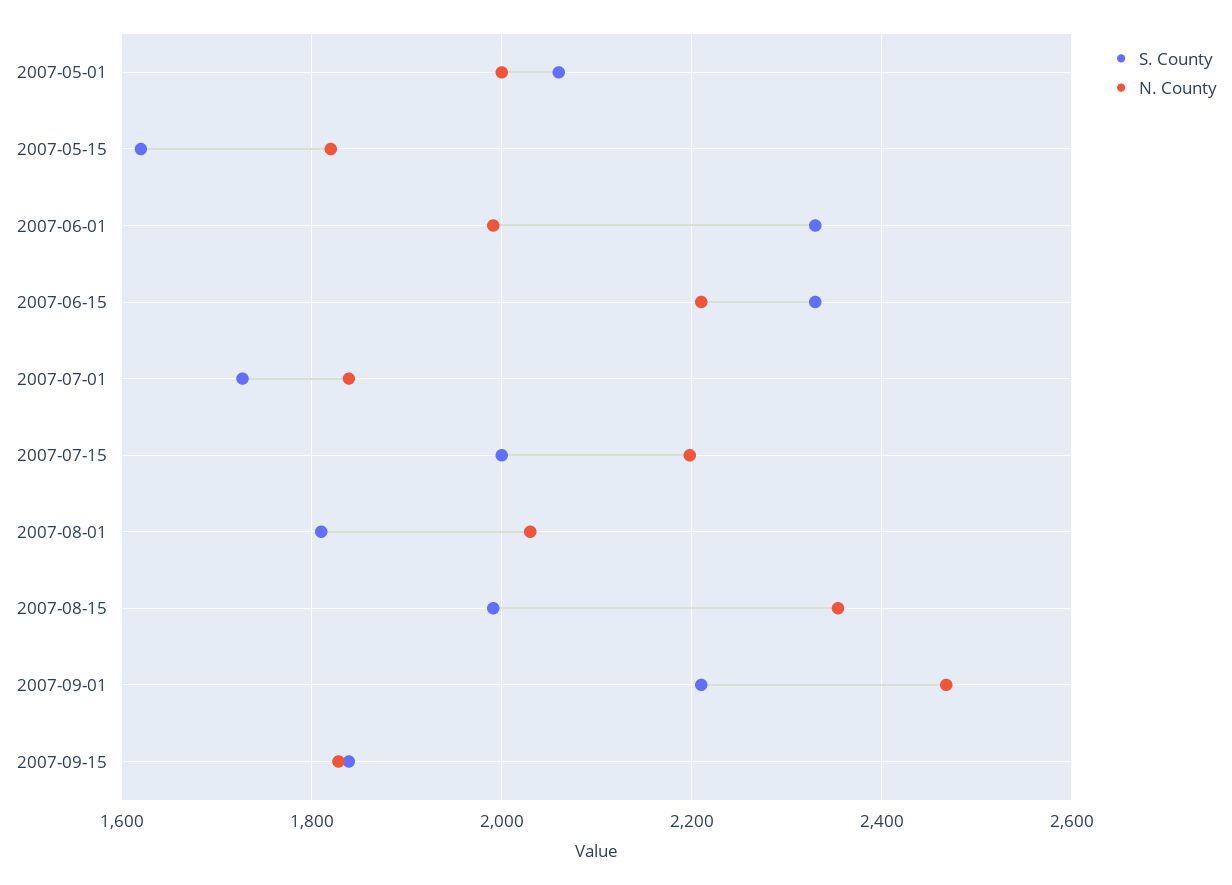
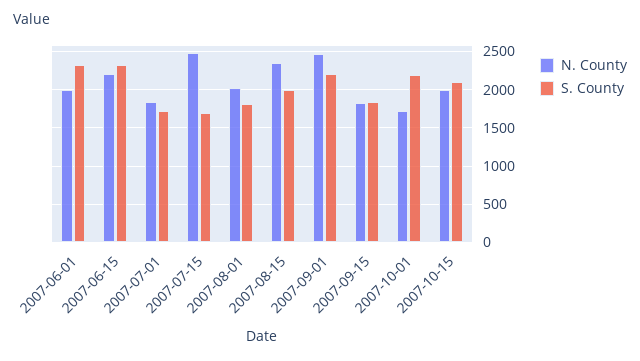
S. County, 2007-05-01: 2060 -> none
N. County, 2007-05-01: 2000 -> none
S. County, 2007-05-15: 1620 -> none
N. County, 2007-05-15: 1820 -> none
S. County, 2007-07-15: 2000 -> 1700
N. County, 2007-07-15: 2200 -> 2500
N. County, 2007-10-01: none -> 1700
S. County, 2007-10-01: none -> 2200
N. County, 2007-10-15: none -> 2000
S. County, 2007-10-15: none -> 2100

